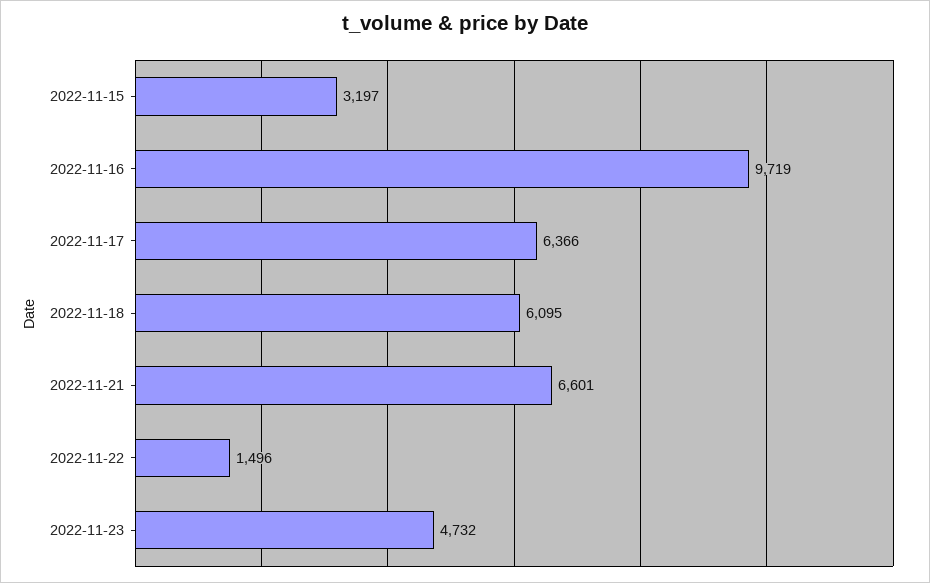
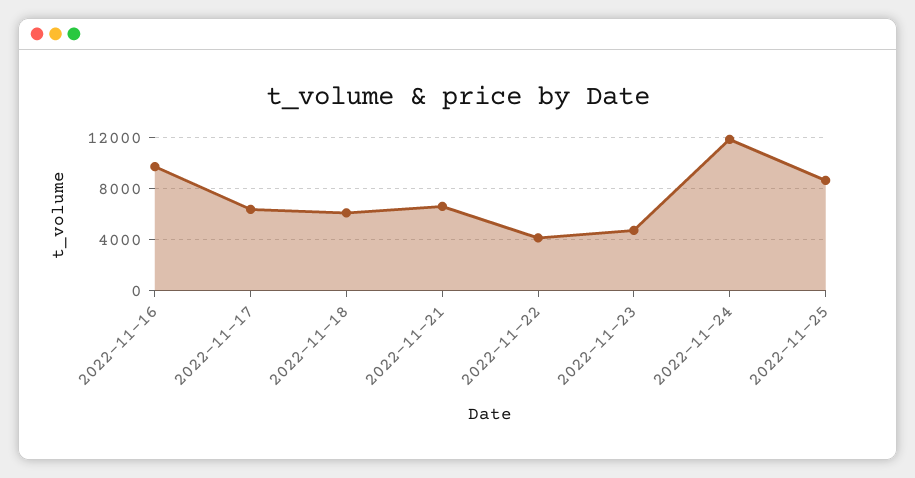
2022-11-15: 3197 -> none
2022-11-22: 1496 -> 4000
2022-11-24: none -> 12000
2022-11-25: none -> 8500

